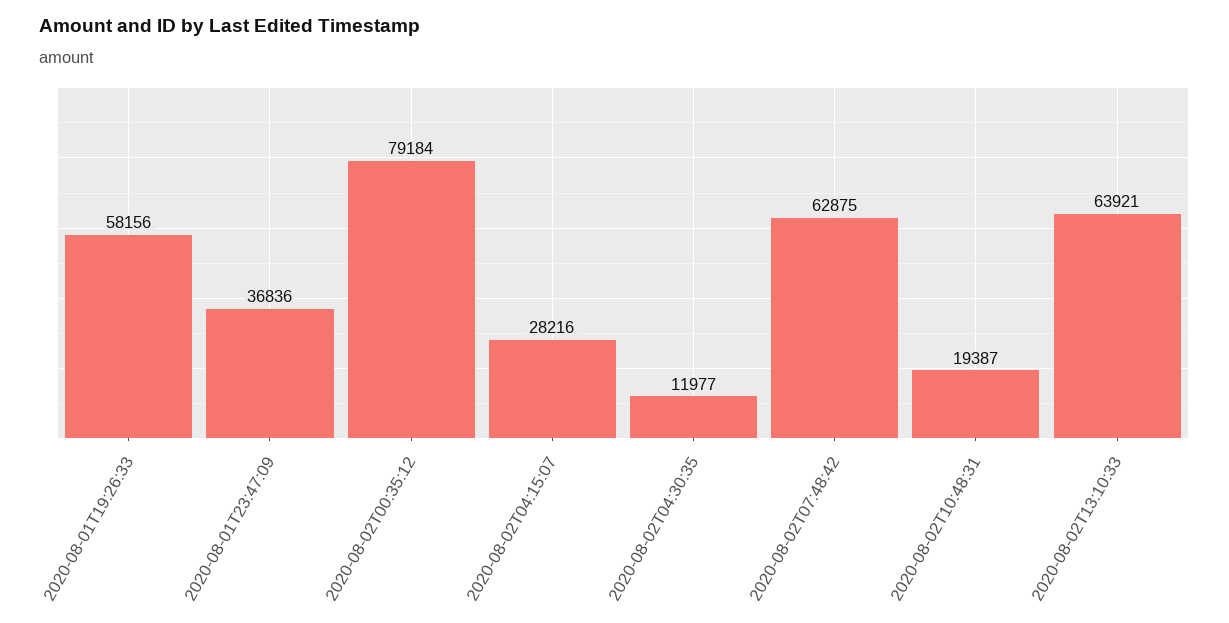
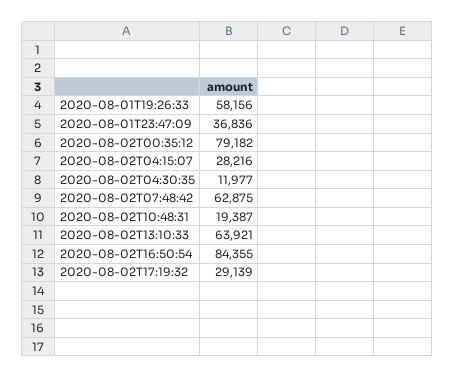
2020-08-02T00:35:12: 79184 -> 79182
2020-08-02T16:50:54: none -> 84355
2020-08-02T17:19:32: none -> 29139

